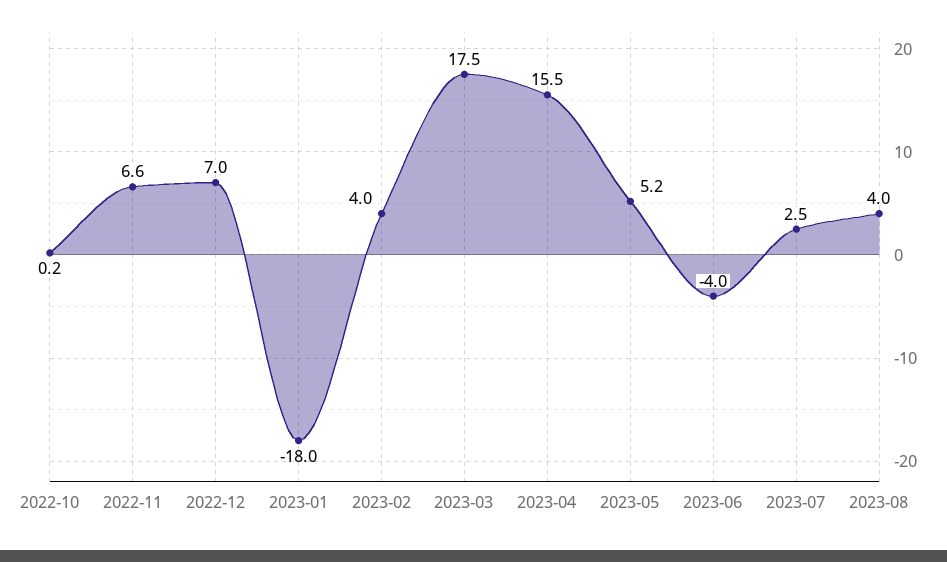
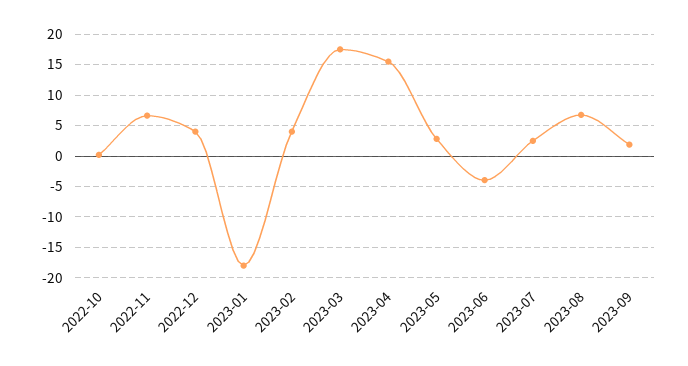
2022-12: 7 -> 4
2023-05: 5.2 -> 3
2023-08: 4 -> 7
2023-09: none -> 2

